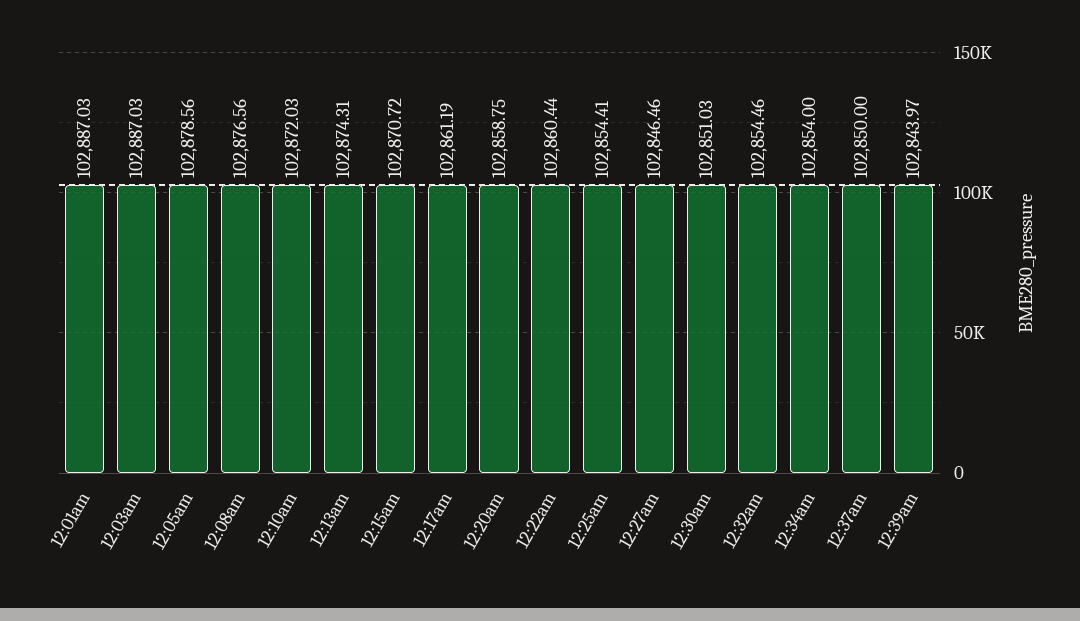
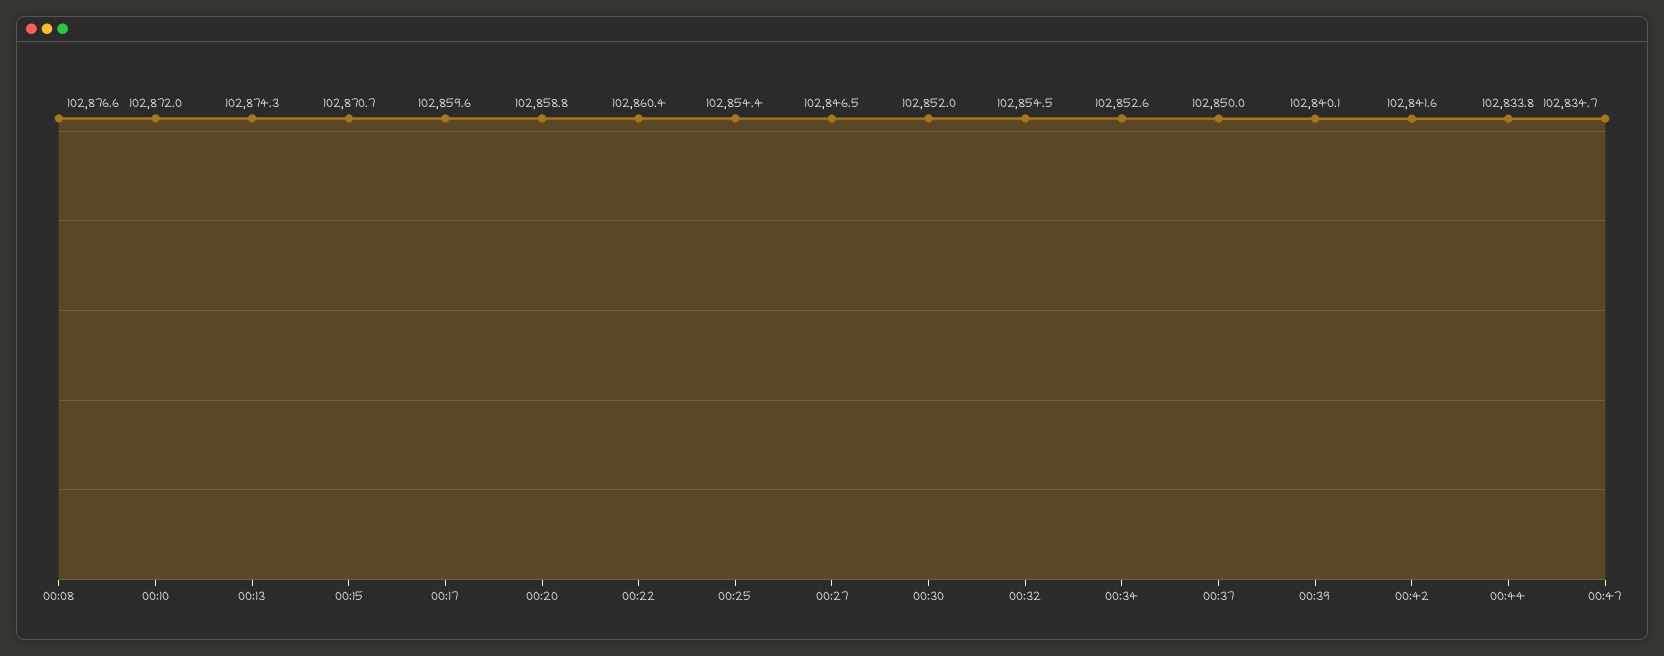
12:01am: 102887.03 -> none
12:03am: 102887.03 -> none
12:05am: 102878.56 -> none
12:17am: 102861.19 -> 102859.6
12:30am: 102851.03 -> 102852
12:34am: 102854 -> 102852.6
12:39am: 102843.97 -> 102840.1
00:42: none -> 102841.6
00:44: none -> 102833.8
00:47: none -> 102834.7

